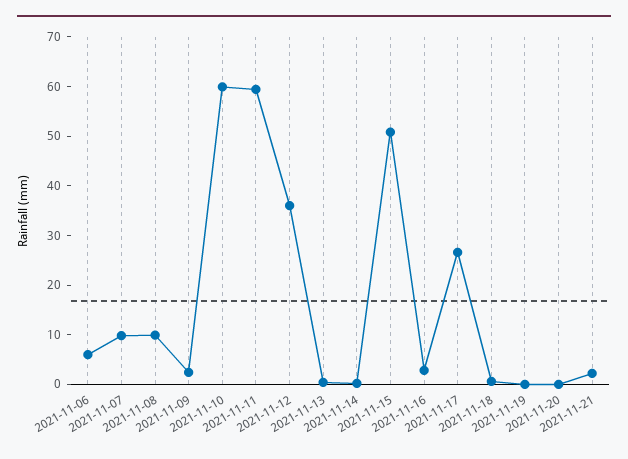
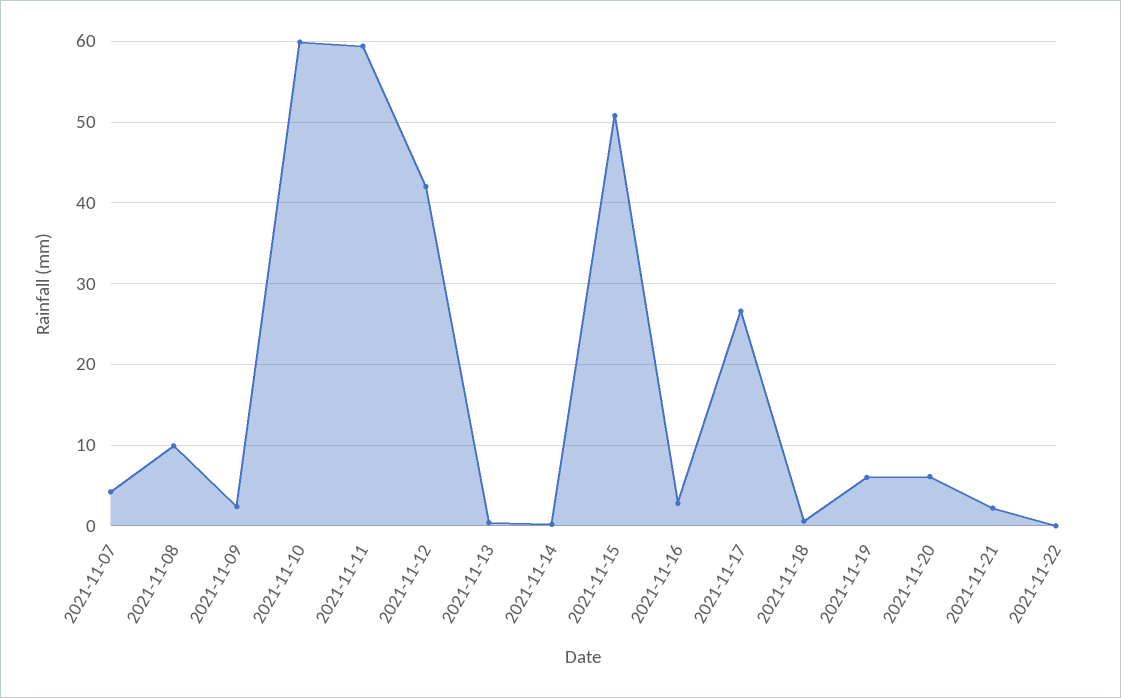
2021-11-06: 6 -> none
2021-11-07: 10 -> 4
2021-11-12: 36 -> 42
2021-11-19: 0 -> 6
2021-11-20: 0 -> 6
2021-11-22: none -> 0

